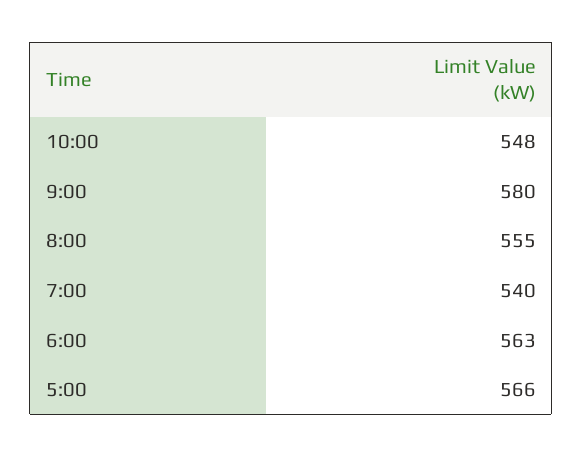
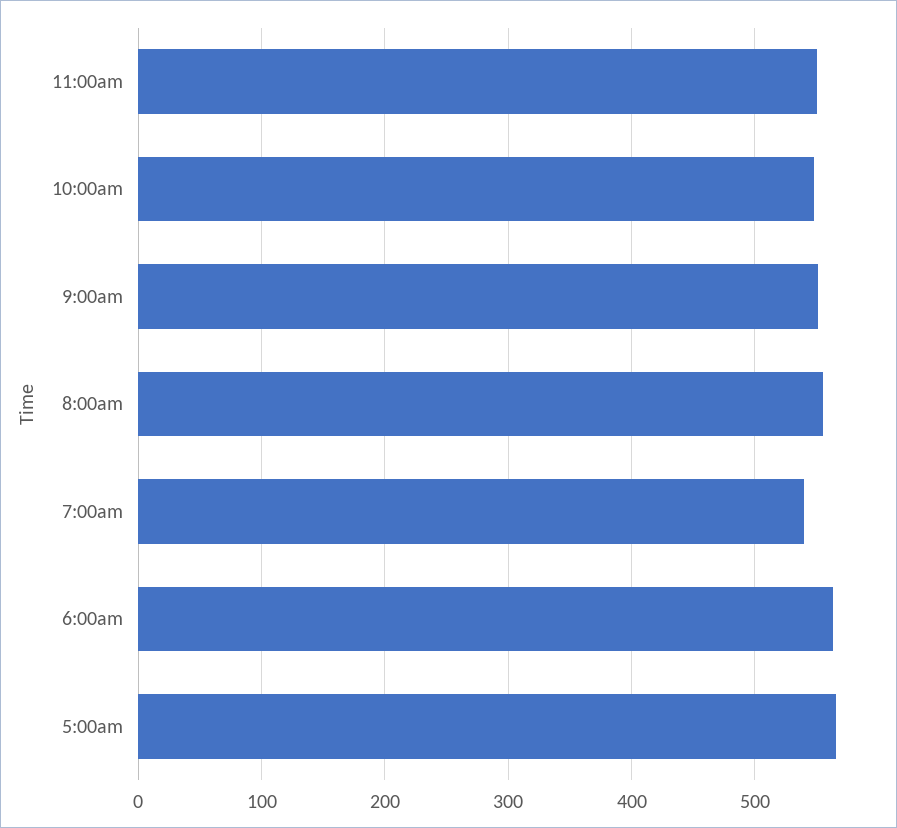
9:00: 580 -> 550
11:00am: none -> 550

